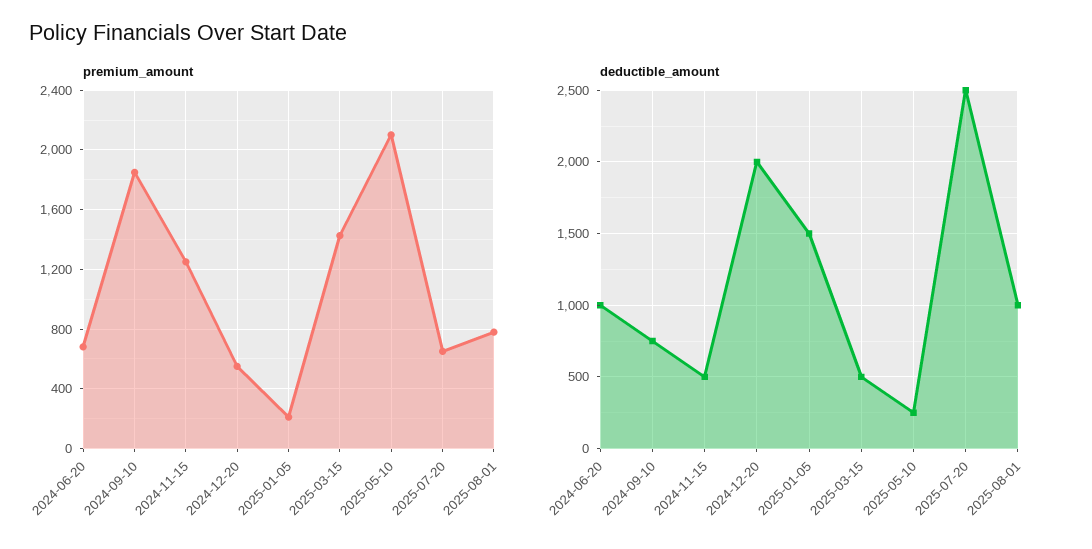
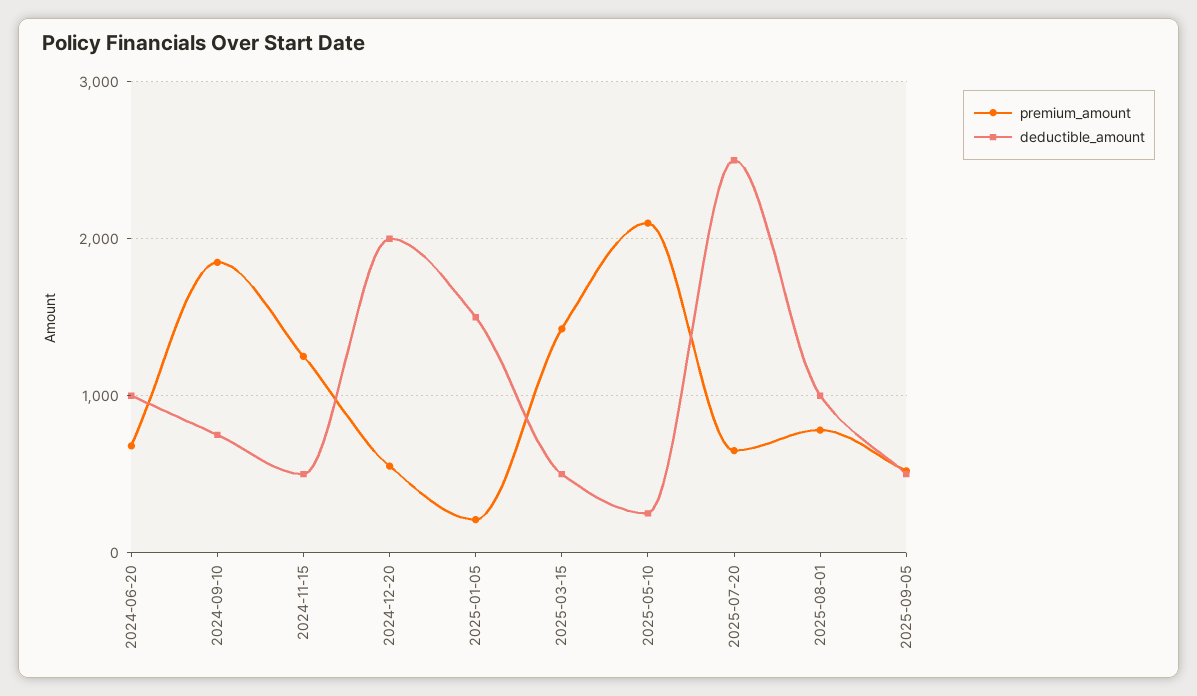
premium_amount, 2025-09-05: none -> 500
deductible_amount, 2025-09-05: none -> 500

